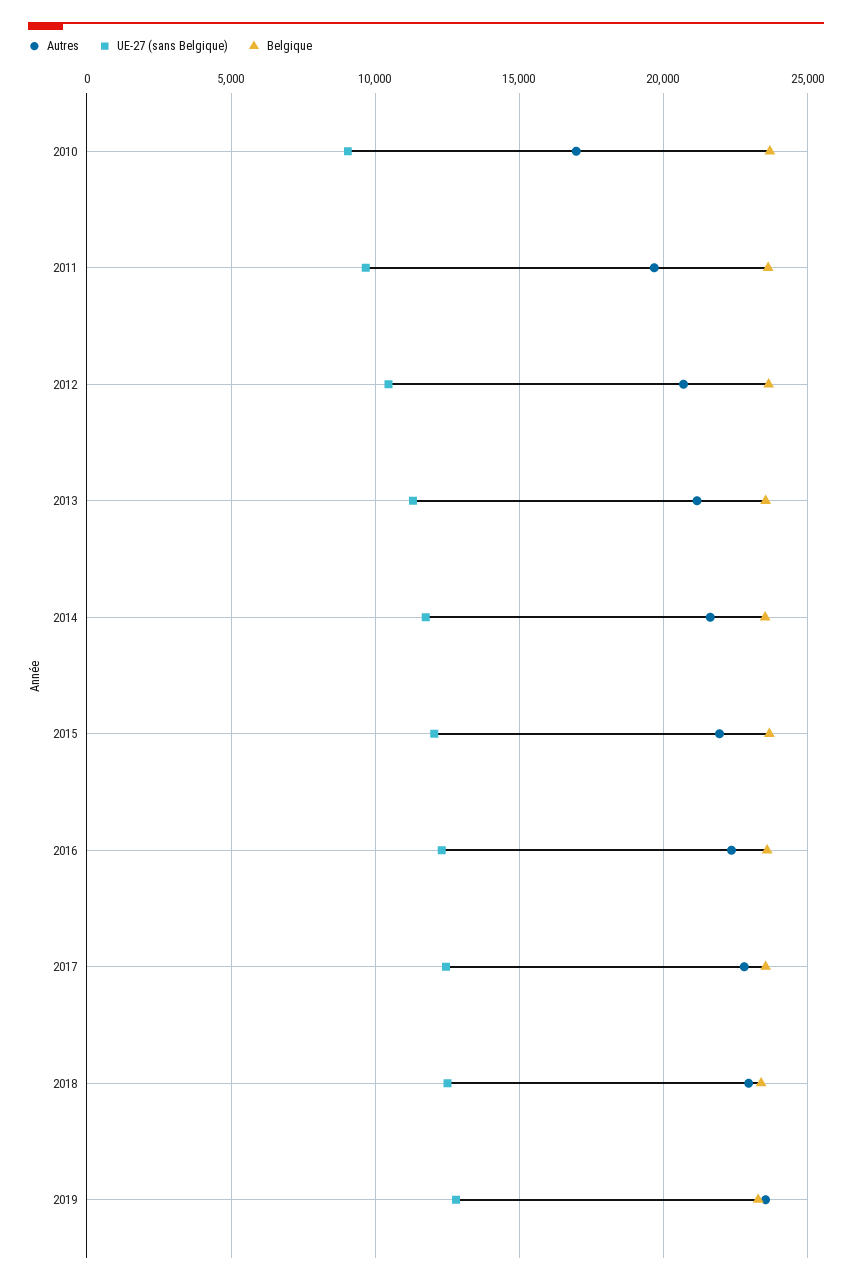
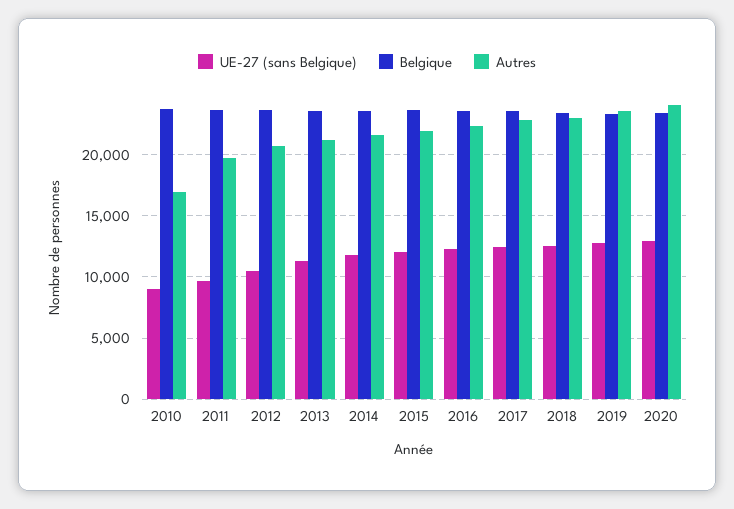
UE-27 (sans Belgique), 2020: none -> 13000
Belgique, 2020: none -> 23500
Autres, 2020: none -> 24000

